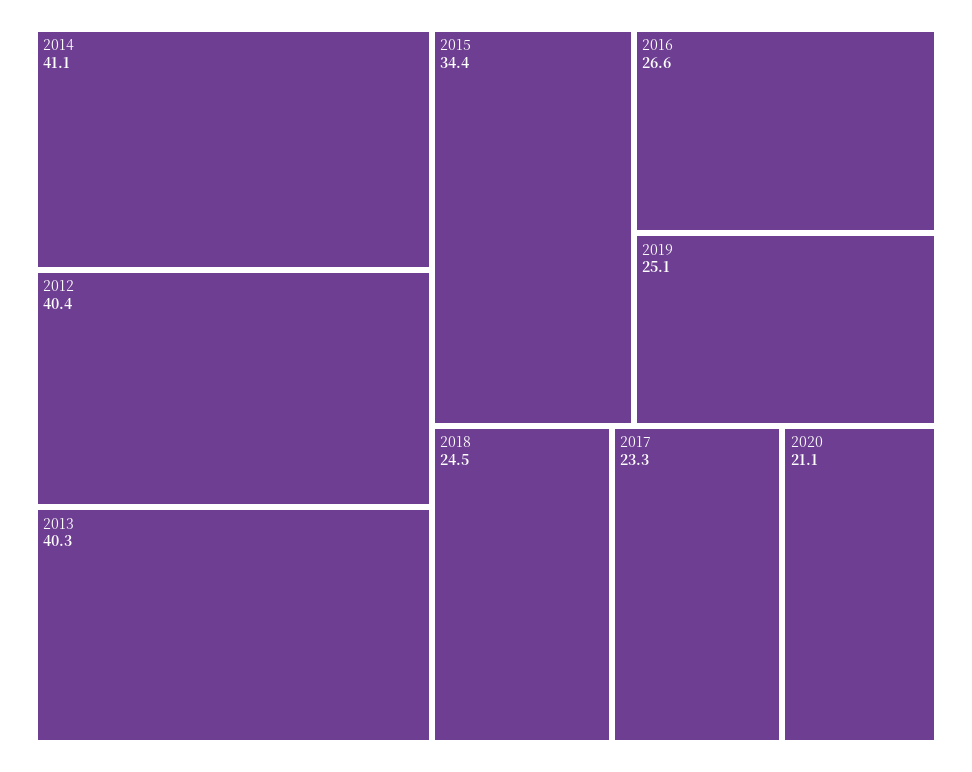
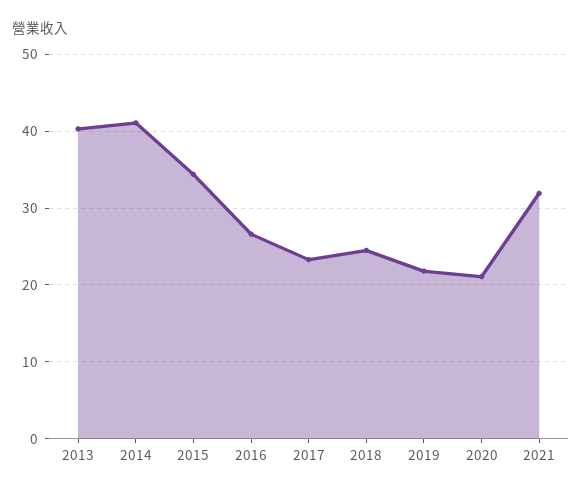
2012: 40.4 -> none
2019: 25.1 -> 22
2021: none -> 32

